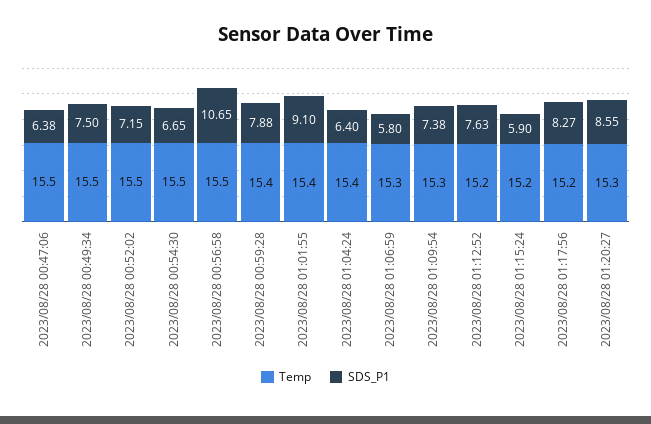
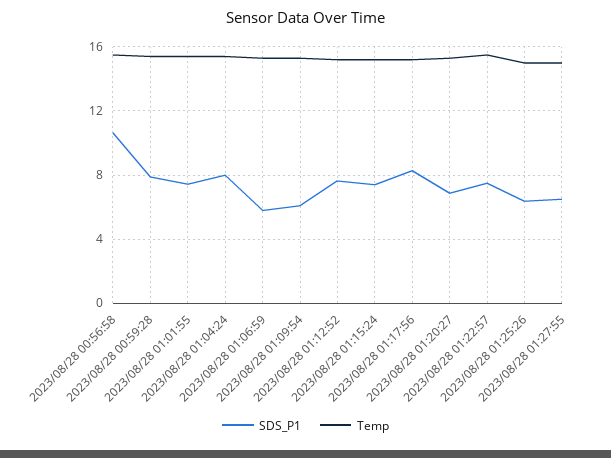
Temp, 2023/08/28 00:47:06: 15.5 -> none
SDS_P1, 2023/08/28 00:47:06: 6.38 -> none
Temp, 2023/08/28 00:49:34: 15.5 -> none
SDS_P1, 2023/08/28 00:49:34: 7.5 -> none
Temp, 2023/08/28 00:52:02: 15.5 -> none
SDS_P1, 2023/08/28 00:52:02: 7.15 -> none
Temp, 2023/08/28 00:54:30: 15.5 -> none
SDS_P1, 2023/08/28 00:54:30: 6.65 -> none
SDS_P1, 2023/08/28 01:01:55: 9.1 -> 7.5
SDS_P1, 2023/08/28 01:04:24: 6.4 -> 8
SDS_P1, 2023/08/28 01:09:54: 7.38 -> 6
SDS_P1, 2023/08/28 01:15:24: 5.9 -> 7.5
SDS_P1, 2023/08/28 01:20:27: 8.55 -> 7
SDS_P1, 2023/08/28 01:22:57: none -> 7.5
Temp, 2023/08/28 01:22:57: none -> 15.5
SDS_P1, 2023/08/28 01:25:26: none -> 6.5
Temp, 2023/08/28 01:25:26: none -> 15
SDS_P1, 2023/08/28 01:27:55: none -> 6.5
Temp, 2023/08/28 01:27:55: none -> 15

